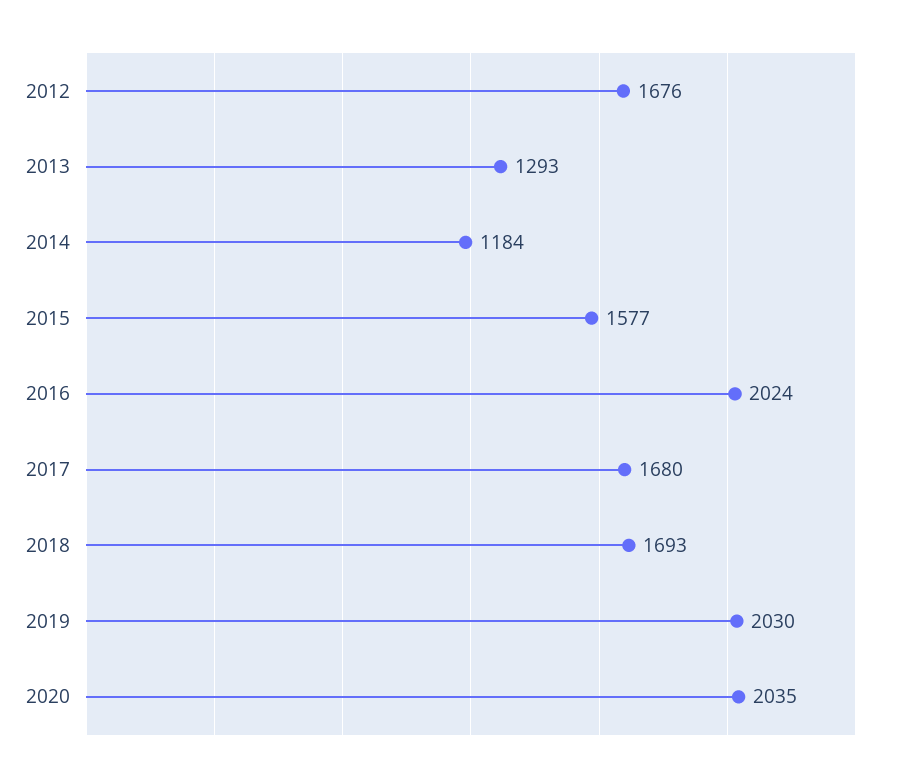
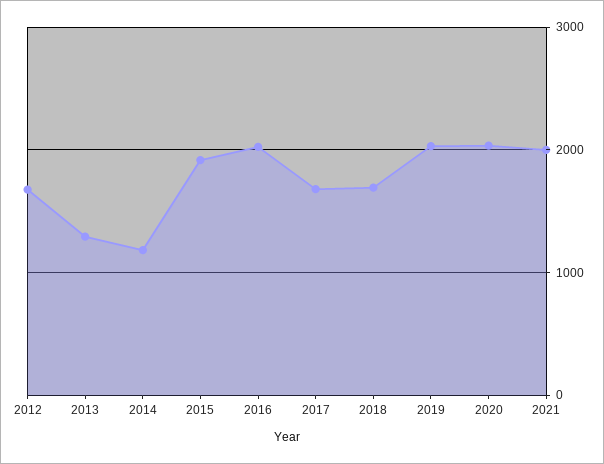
2015: 1577 -> 1900
2021: none -> 2000

